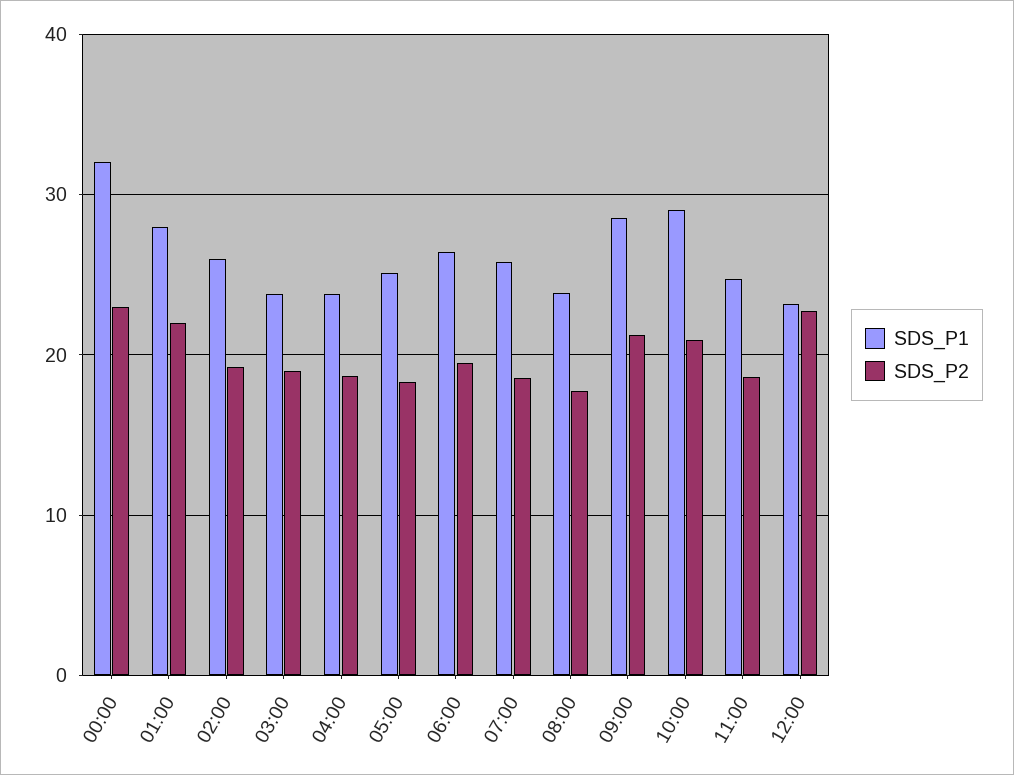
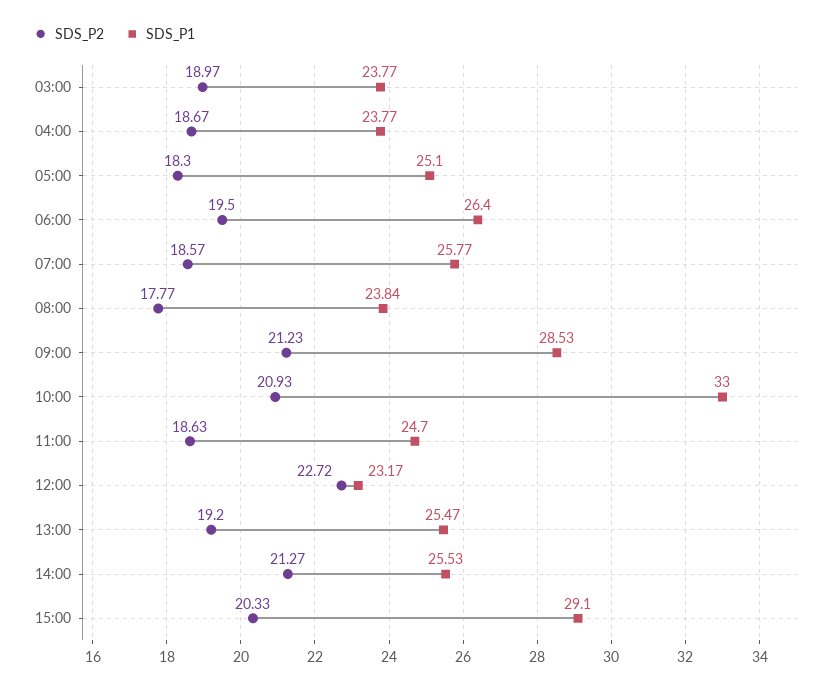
SDS_P1, 00:00: 32 -> none
SDS_P2, 00:00: 23 -> none
SDS_P1, 01:00: 28 -> none
SDS_P2, 01:00: 22 -> none
SDS_P1, 02:00: 26 -> none
SDS_P2, 02:00: 19 -> none
SDS_P1, 10:00: 29 -> 33
SDS_P2, 13:00: none -> 19.2
SDS_P1, 13:00: none -> 25.47
SDS_P2, 14:00: none -> 21.27
SDS_P1, 14:00: none -> 25.53
SDS_P2, 15:00: none -> 20.33
SDS_P1, 15:00: none -> 29.1

